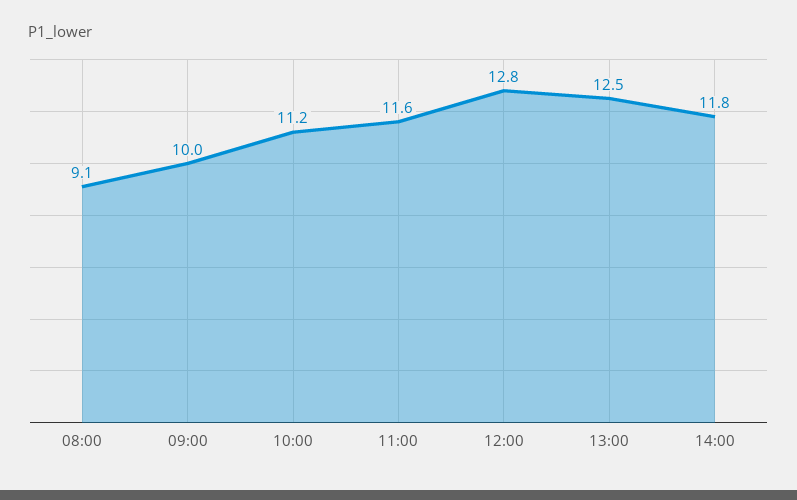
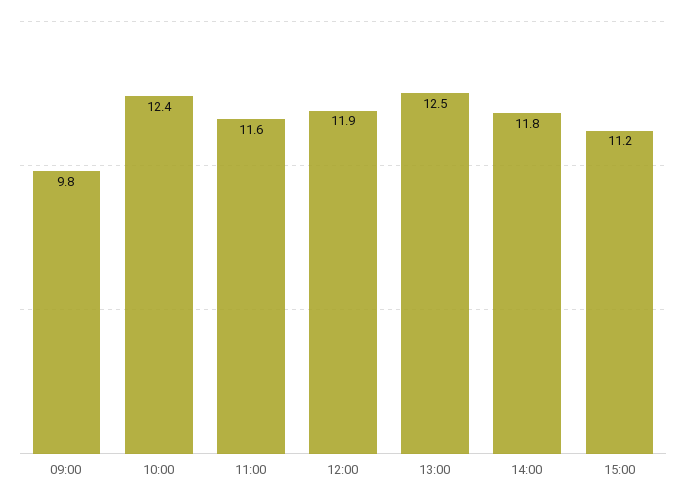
08:00: 9.1 -> none
09:00: 10 -> 9.8
10:00: 11.2 -> 12.4
12:00: 12.8 -> 11.9
15:00: none -> 11.2

